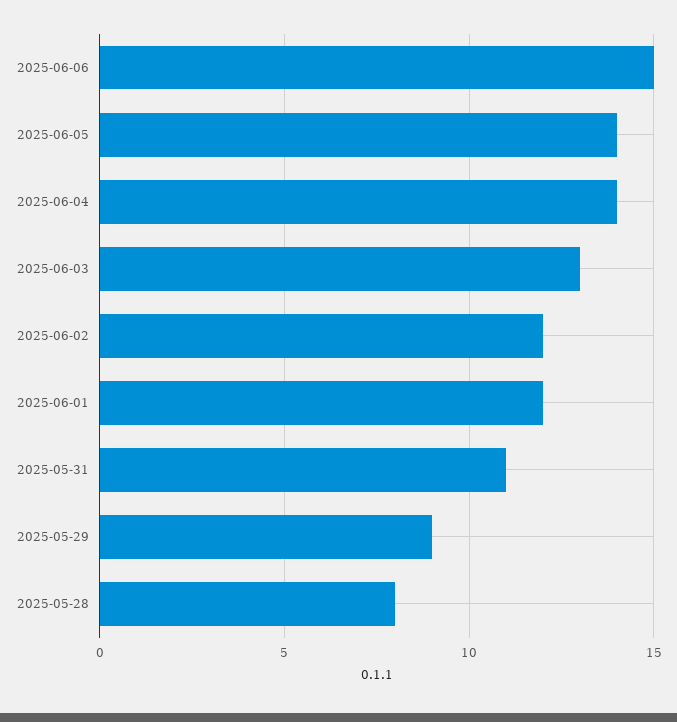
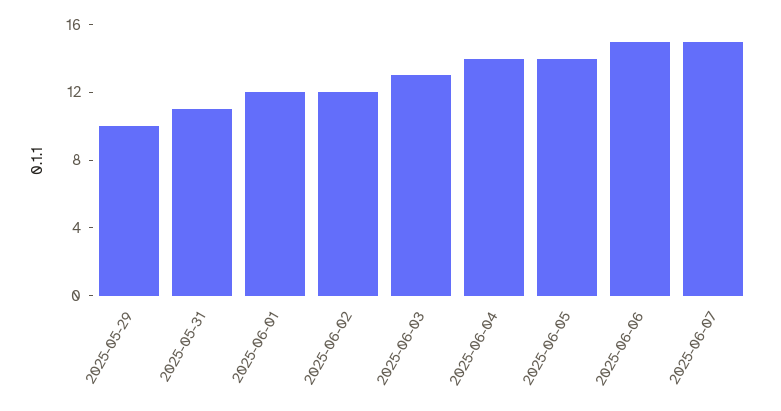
2025-05-29: 9 -> 10
2025-05-28: 8 -> none
2025-06-07: none -> 15

